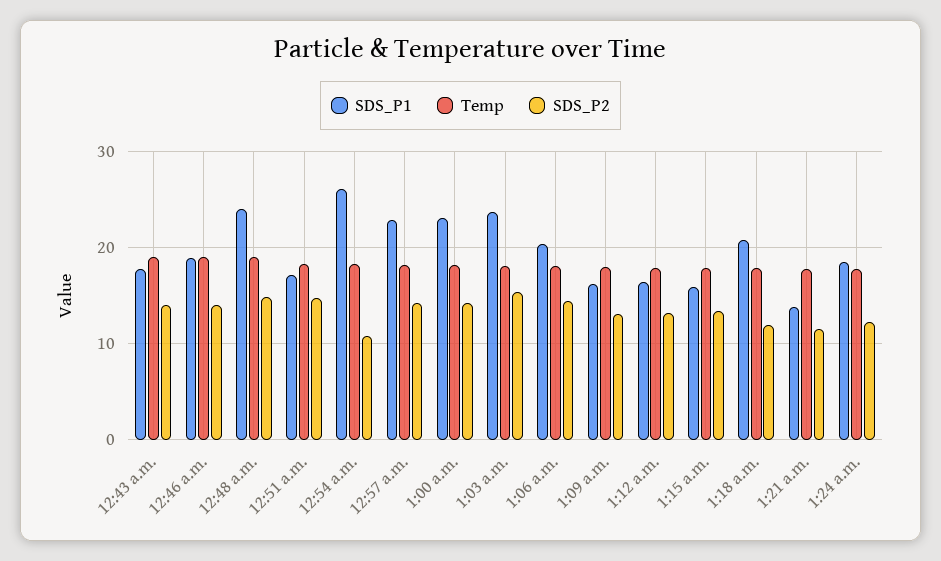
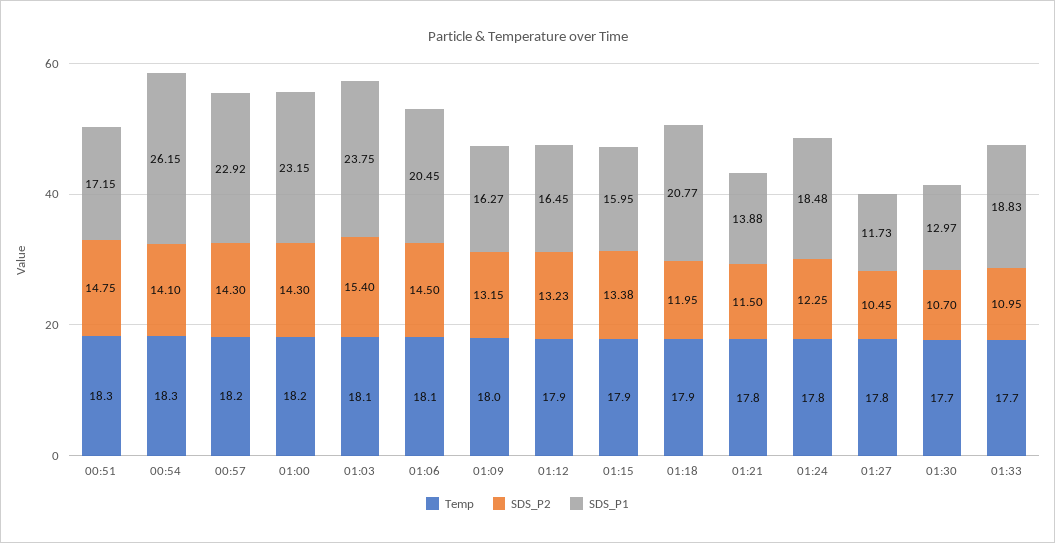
SDS_P1, 12:43 a.m.: 18 -> none
Temp, 12:43 a.m.: 19 -> none
SDS_P2, 12:43 a.m.: 14 -> none
SDS_P1, 12:46 a.m.: 19 -> none
Temp, 12:46 a.m.: 19 -> none
SDS_P2, 12:46 a.m.: 14 -> none
SDS_P1, 12:48 a.m.: 24 -> none
Temp, 12:48 a.m.: 19 -> none
SDS_P2, 12:48 a.m.: 15 -> none
SDS_P2, 12:54 a.m.: 11 -> 14.1
Temp, 01:27: none -> 17.8
SDS_P2, 01:27: none -> 10.45
SDS_P1, 01:27: none -> 11.73
Temp, 01:30: none -> 17.7
SDS_P2, 01:30: none -> 10.7
SDS_P1, 01:30: none -> 12.97
Temp, 01:33: none -> 17.7
SDS_P2, 01:33: none -> 10.95
SDS_P1, 01:33: none -> 18.83

